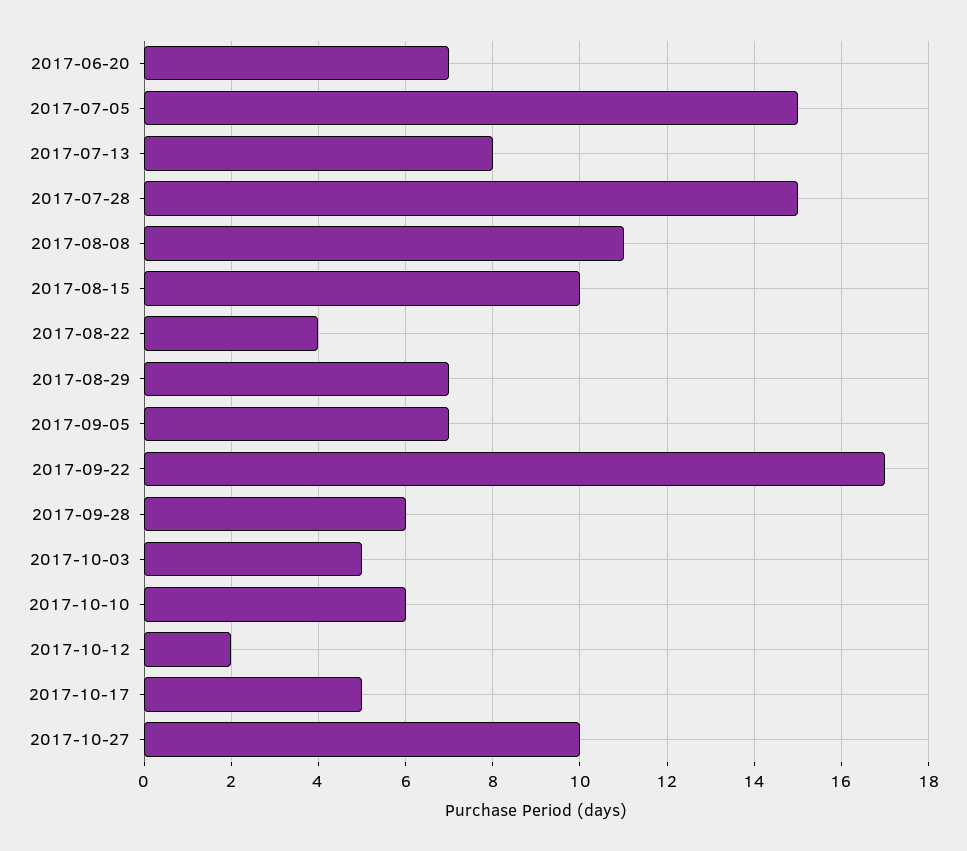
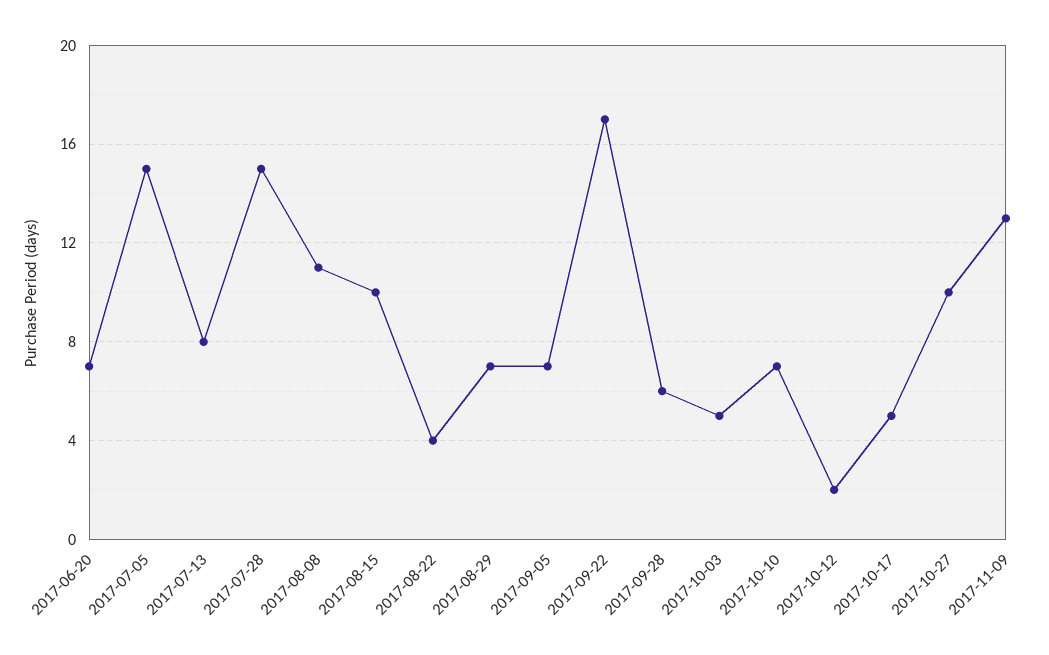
2017-10-10: 6 -> 7
2017-11-09: none -> 13

